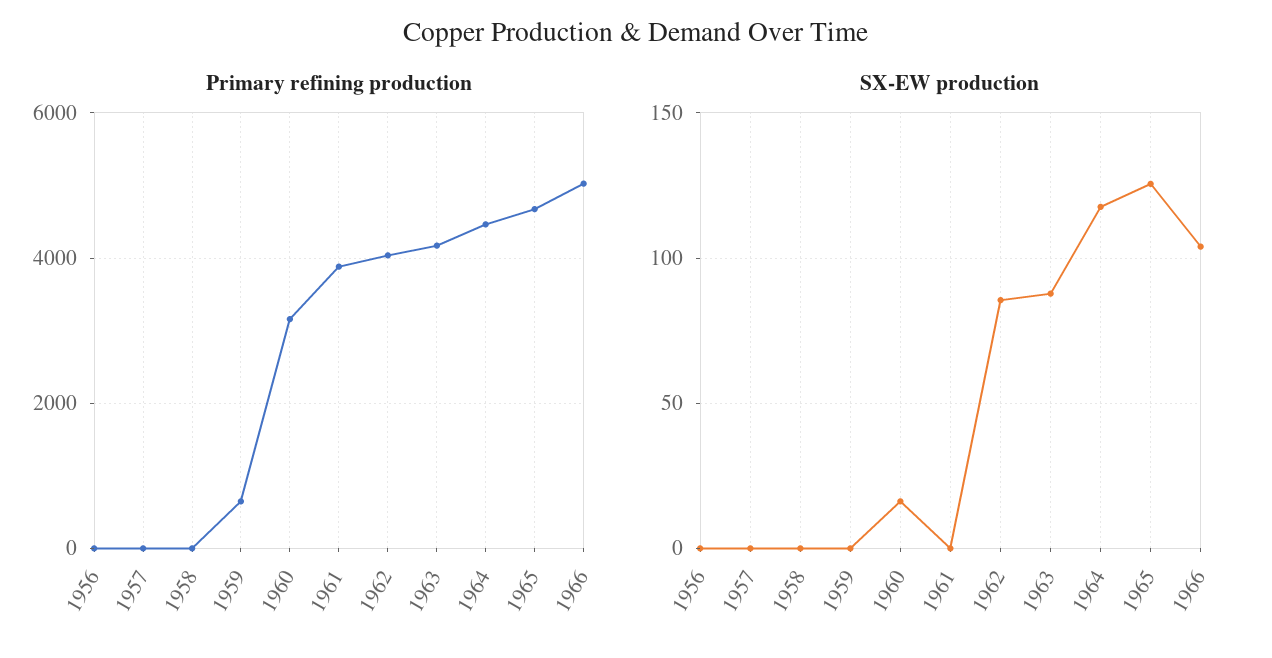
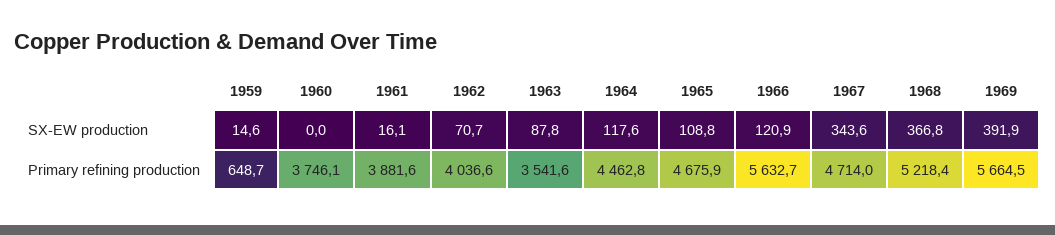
Primary refining production, 1956: 0 -> none
Primary refining production, 1957: 0 -> none
Primary refining production, 1958: 0 -> none
Primary refining production, 1960: 3200 -> 3746.1
Primary refining production, 1963: 4200 -> 3541.6
Primary refining production, 1966: 5000 -> 5632.7
SX-EW production, 1956: 0 -> none
SX-EW production, 1957: 0 -> none
SX-EW production, 1958: 0 -> none
SX-EW production, 1959: 0 -> 14.6
SX-EW production, 1960: 15 -> 0
SX-EW production, 1961: 0 -> 16.1
SX-EW production, 1962: 85 -> 70.7
SX-EW production, 1965: 125 -> 108.8
SX-EW production, 1966: 105 -> 120.9
SX-EW production, 1967: none -> 343.6
SX-EW production, 1968: none -> 366.8
SX-EW production, 1969: none -> 391.9
Primary refining production, 1967: none -> 4714
Primary refining production, 1968: none -> 5218.4
Primary refining production, 1969: none -> 5664.5

